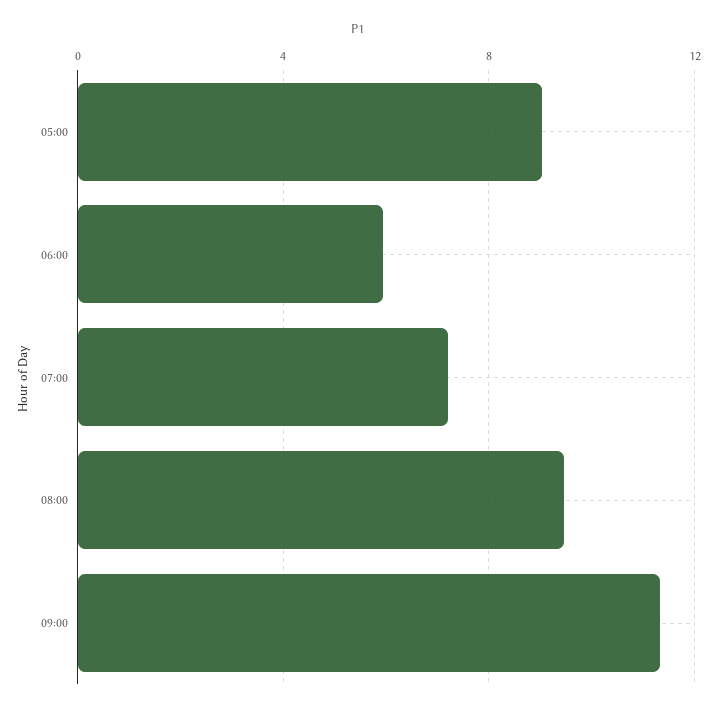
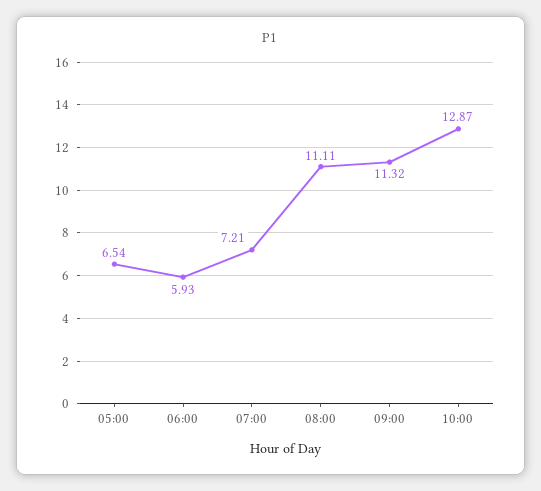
05:00: 9 -> 6.54
08:00: 9.5 -> 11.11
10:00: none -> 12.87

